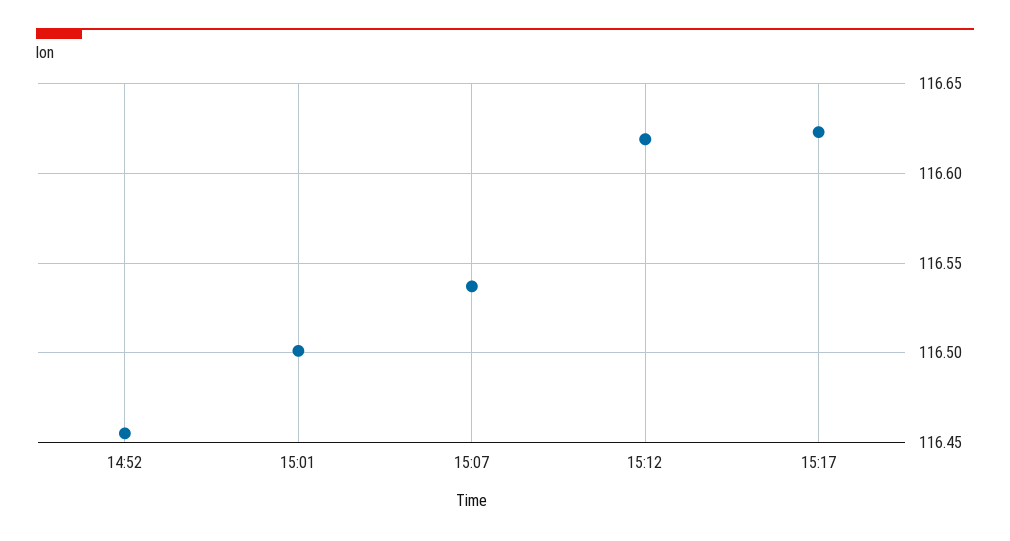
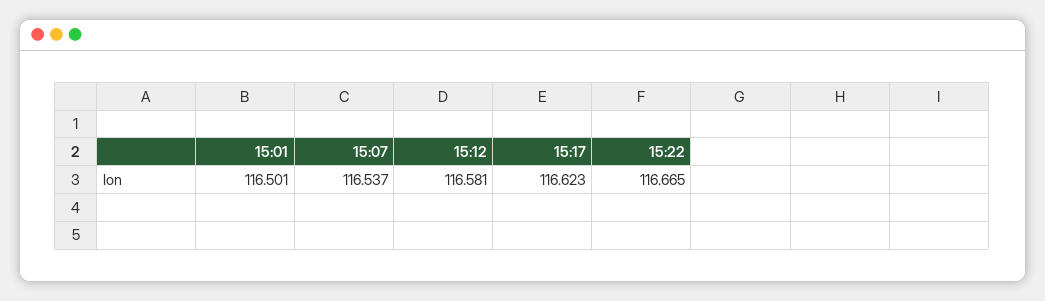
14:52: 116.455 -> none
15:12: 116.62 -> 116.581
15:22: none -> 116.665

